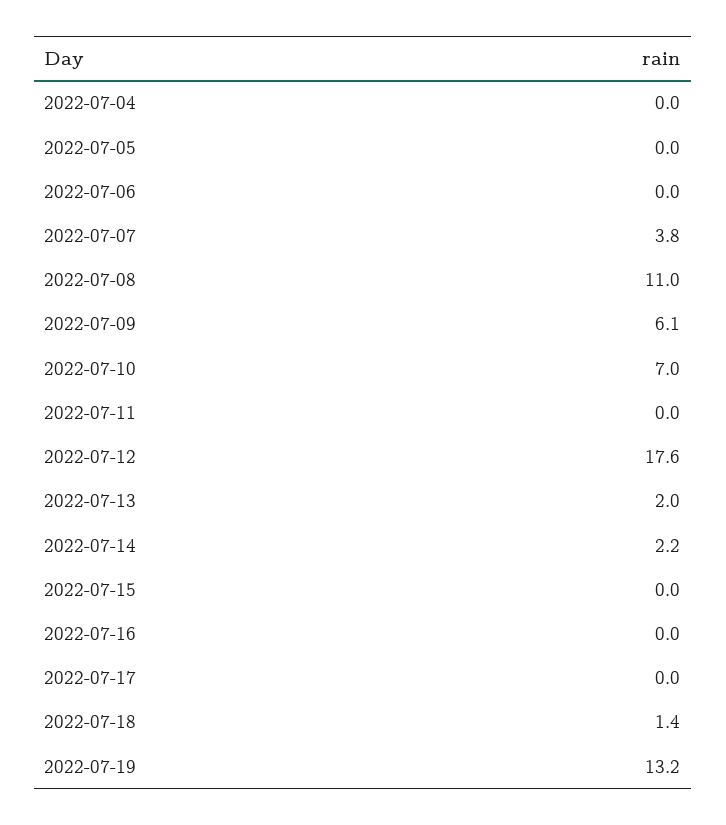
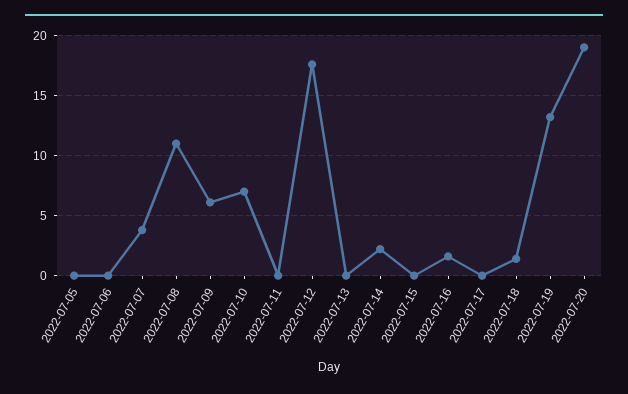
2022-07-04: 0 -> none
2022-07-13: 2 -> 0
2022-07-16: 0 -> 1.5
2022-07-20: none -> 19

